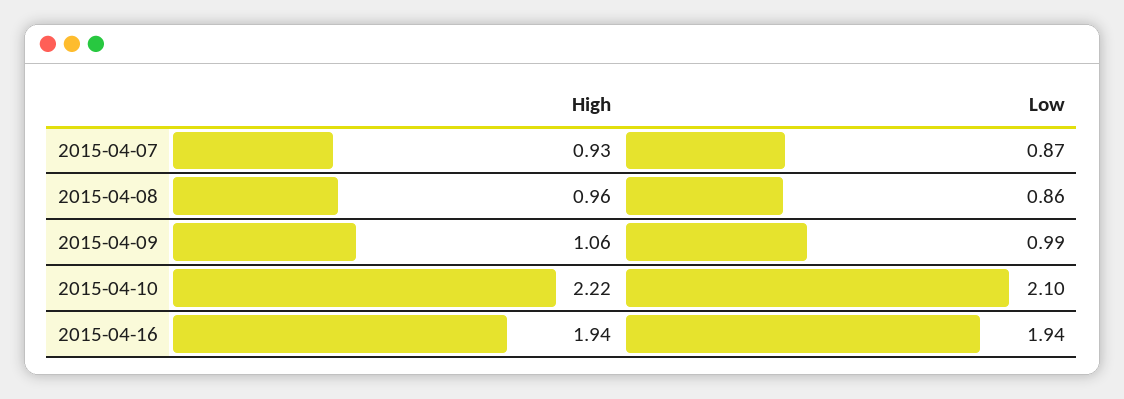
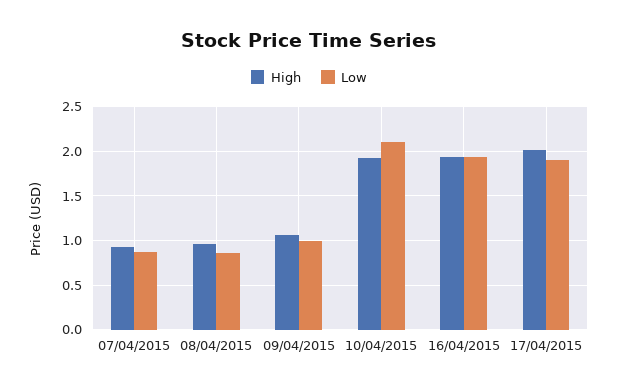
High, 2015-04-10: 2.22 -> 1.9
High, 17/04/2015: none -> 2
Low, 17/04/2015: none -> 1.9

